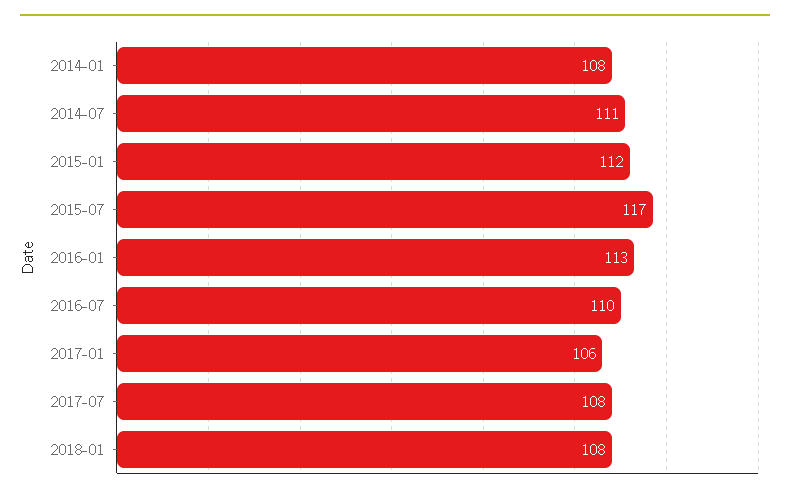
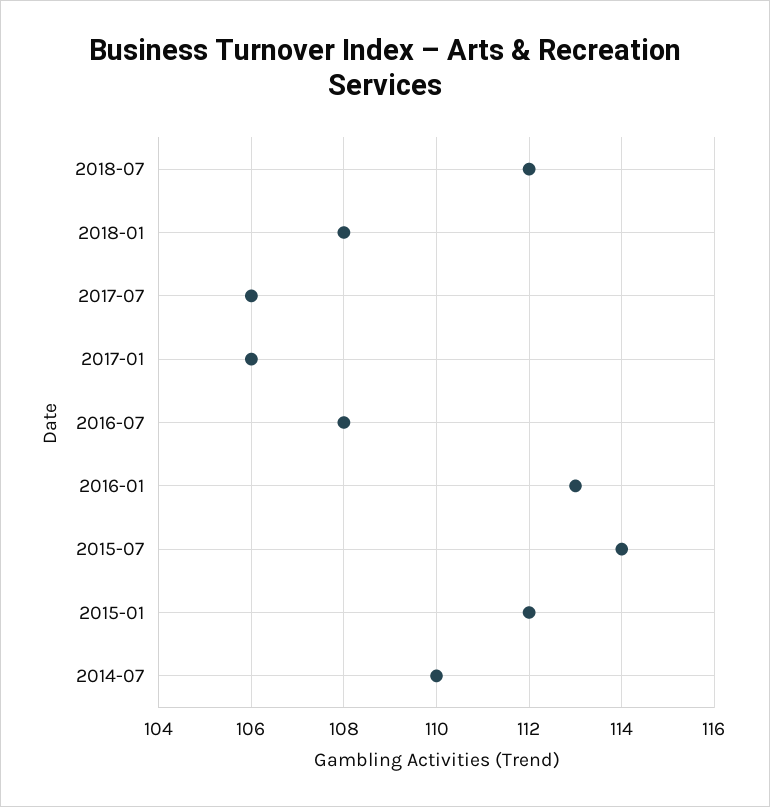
2014-01: 108 -> none
2014-07: 111 -> 110
2015-07: 117 -> 114
2016-07: 110 -> 108
2017-07: 108 -> 106
2018-07: none -> 112

